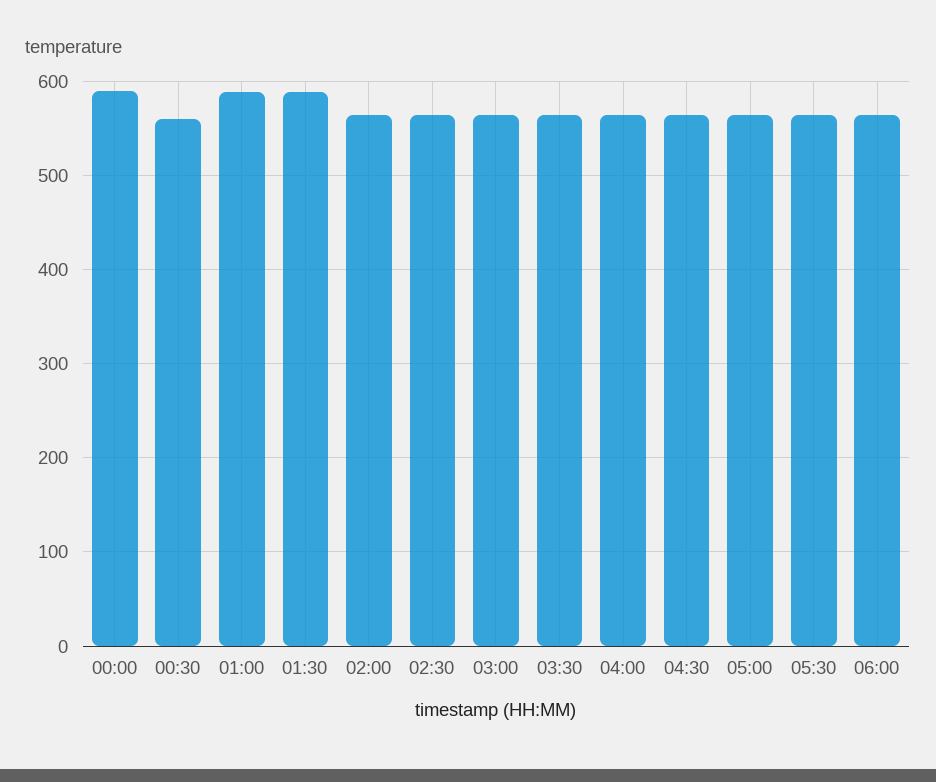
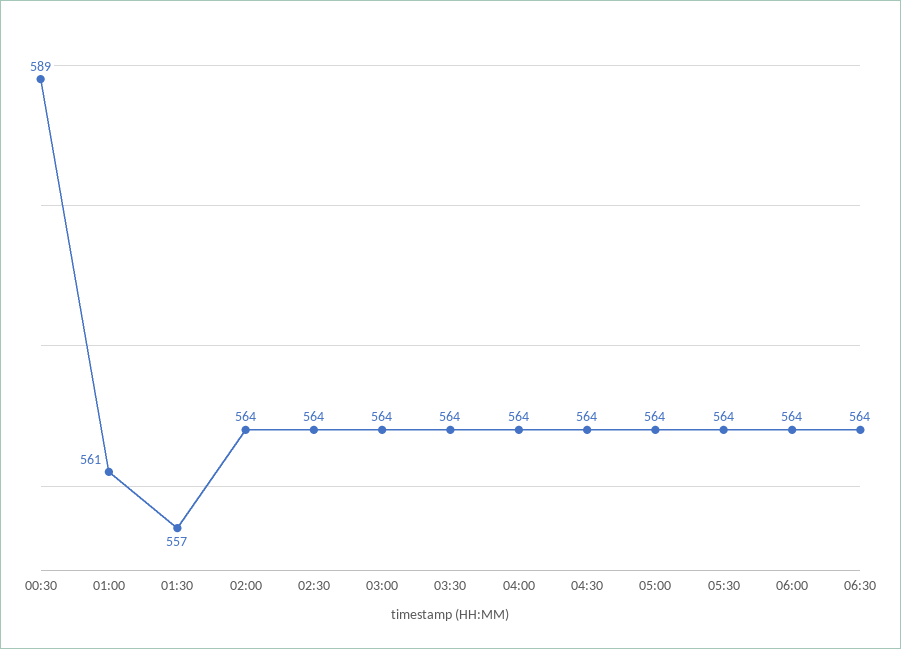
00:00: 590 -> none
00:30: 560 -> 589
01:00: 590 -> 561
01:30: 590 -> 557
06:30: none -> 564

